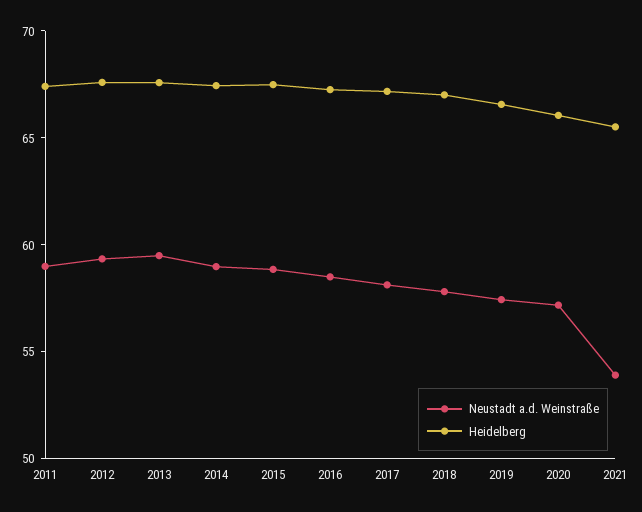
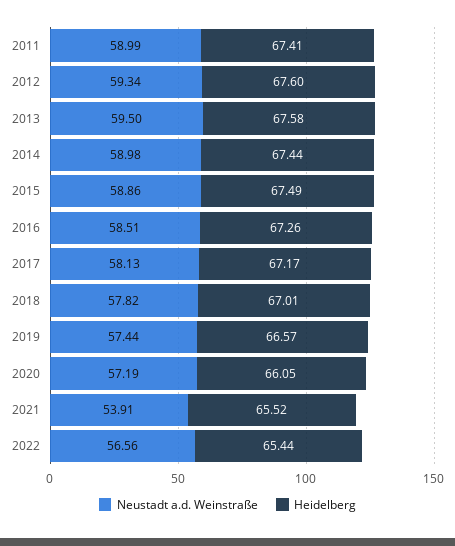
Neustadt a.d. Weinstraße, 2022: none -> 56.56
Heidelberg, 2022: none -> 65.44

